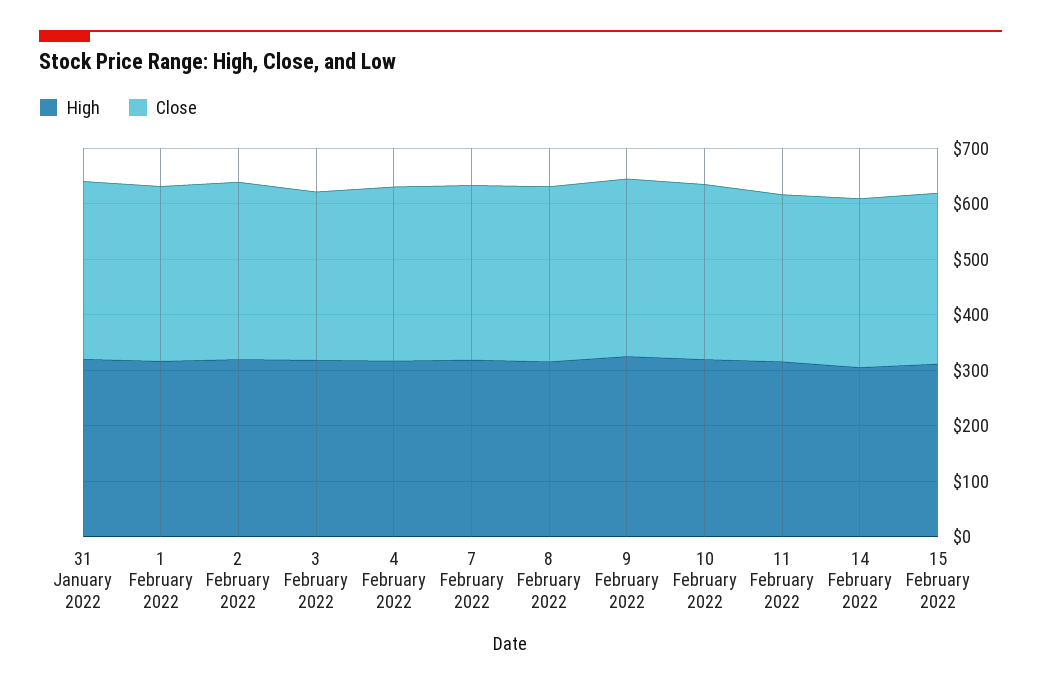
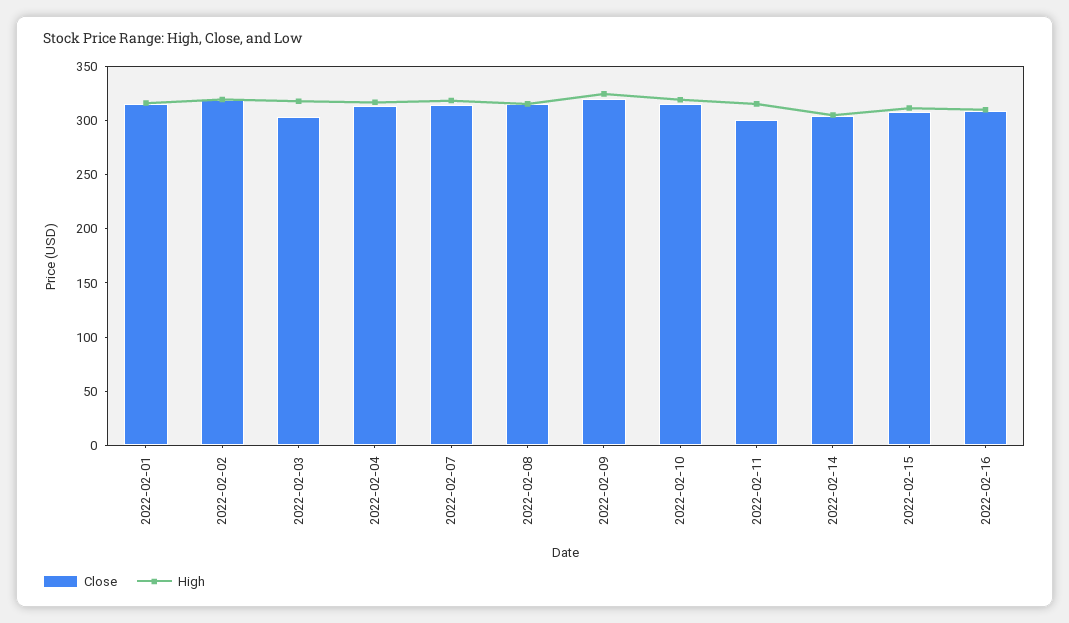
High, 31 January 2022: 320 -> none
Close, 31 January 2022: 320 -> none
Close, 2022-02-16: none -> 310
High, 2022-02-16: none -> 310

